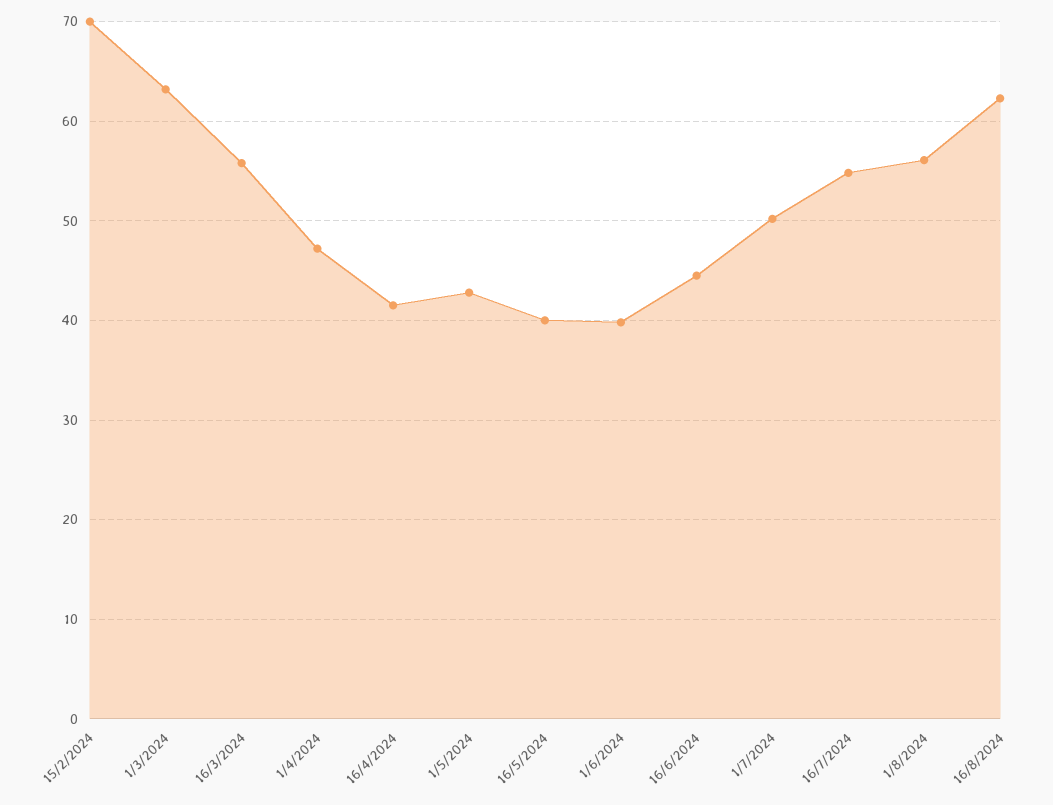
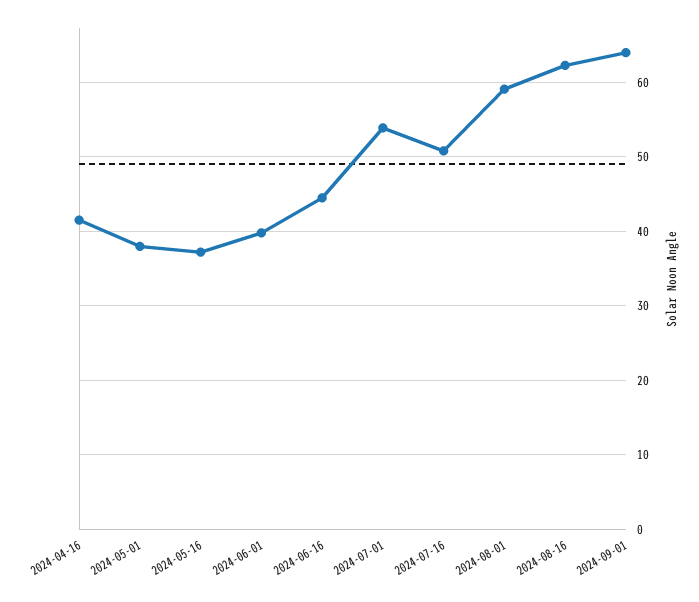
15/2/2024: 70 -> none
1/3/2024: 63 -> none
16/3/2024: 56 -> none
1/4/2024: 47 -> none
1/5/2024: 43 -> 38
16/5/2024: 40 -> 37
1/7/2024: 50 -> 54
16/7/2024: 55 -> 51
1/8/2024: 56 -> 59
2024-09-01: none -> 64

